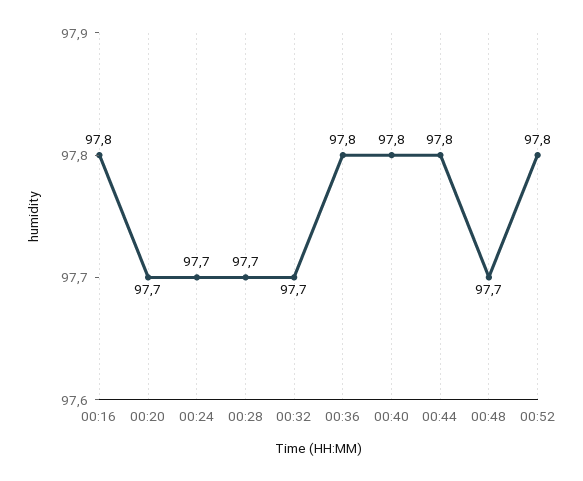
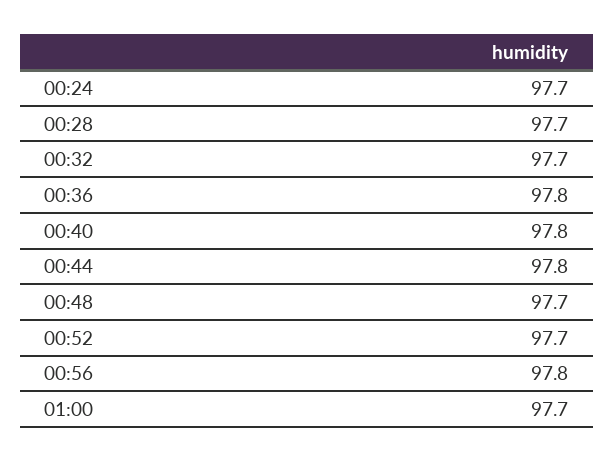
00:16: 97.8 -> none
00:20: 97.7 -> none
00:52: 97.8 -> 97.7
00:56: none -> 97.8
01:00: none -> 97.7

